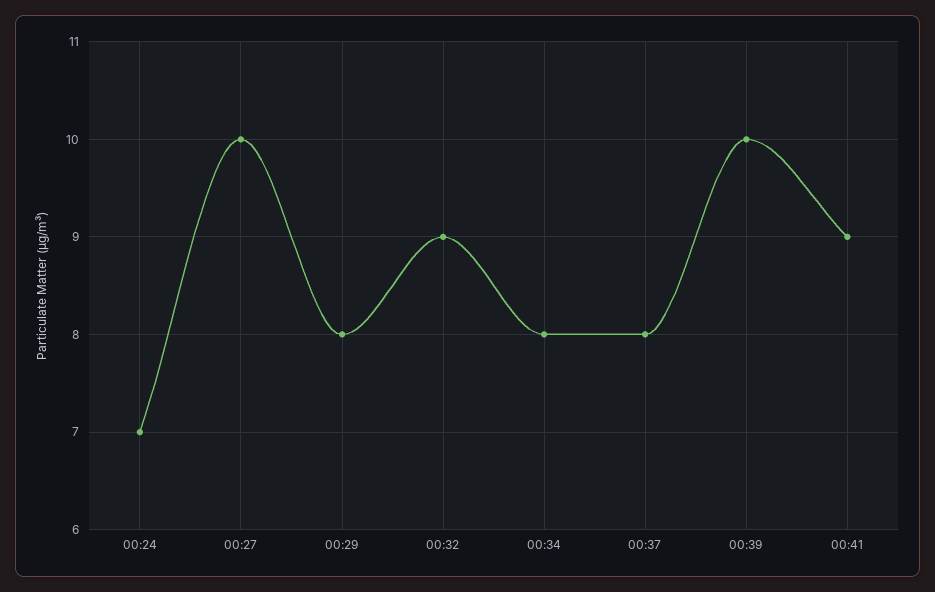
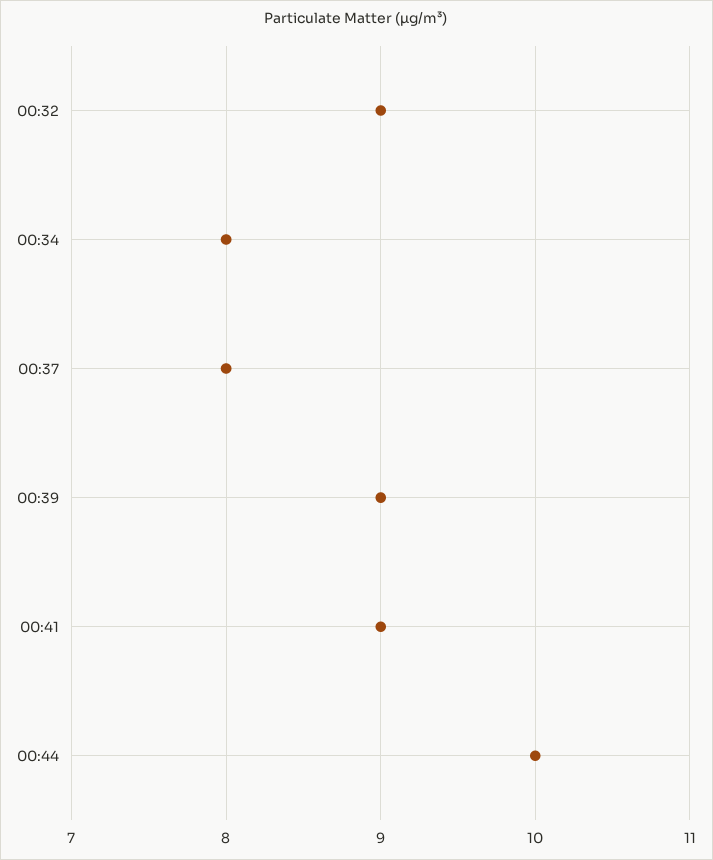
00:24: 7 -> none
00:27: 10 -> none
00:29: 8 -> none
00:39: 10 -> 9
00:44: none -> 10

